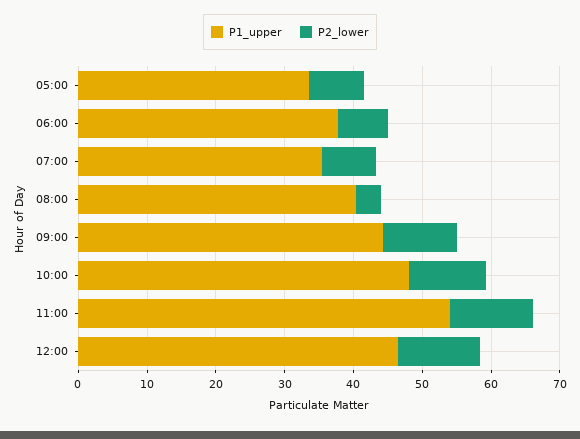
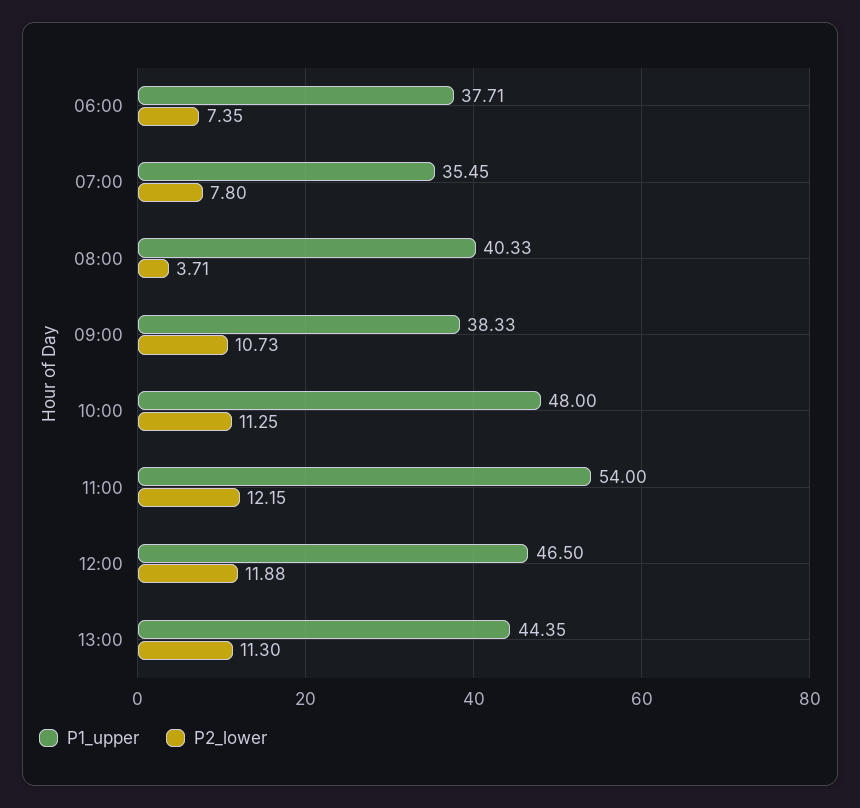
P1_upper, 05:00: 34 -> none
P2_lower, 05:00: 8 -> none
P1_upper, 09:00: 44 -> 38.33
P1_upper, 13:00: none -> 44.35
P2_lower, 13:00: none -> 11.3

